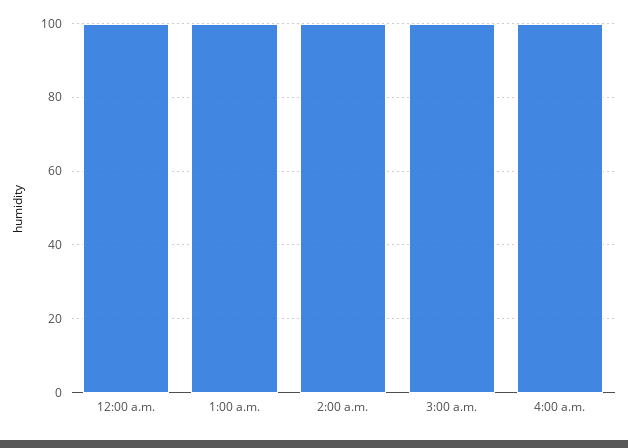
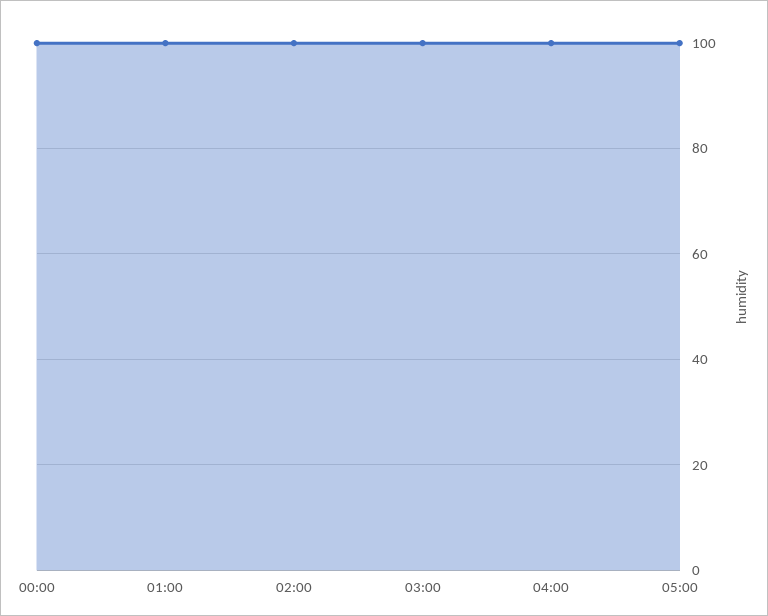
05:00: none -> 100

